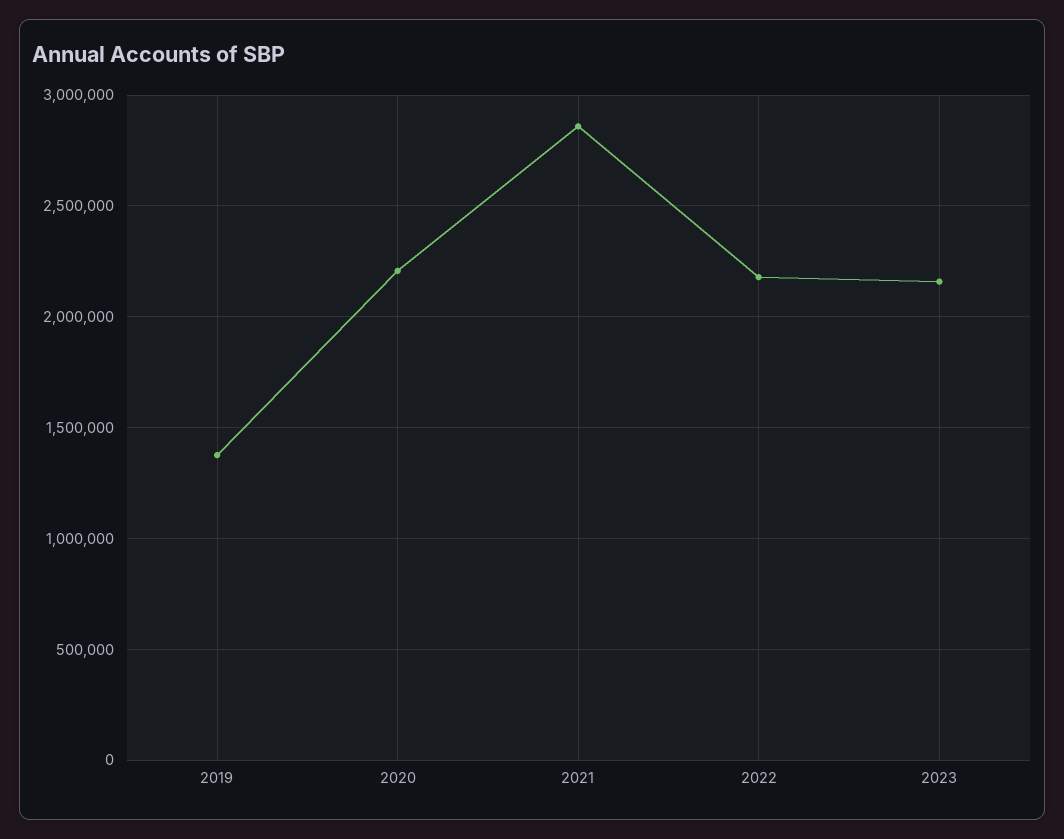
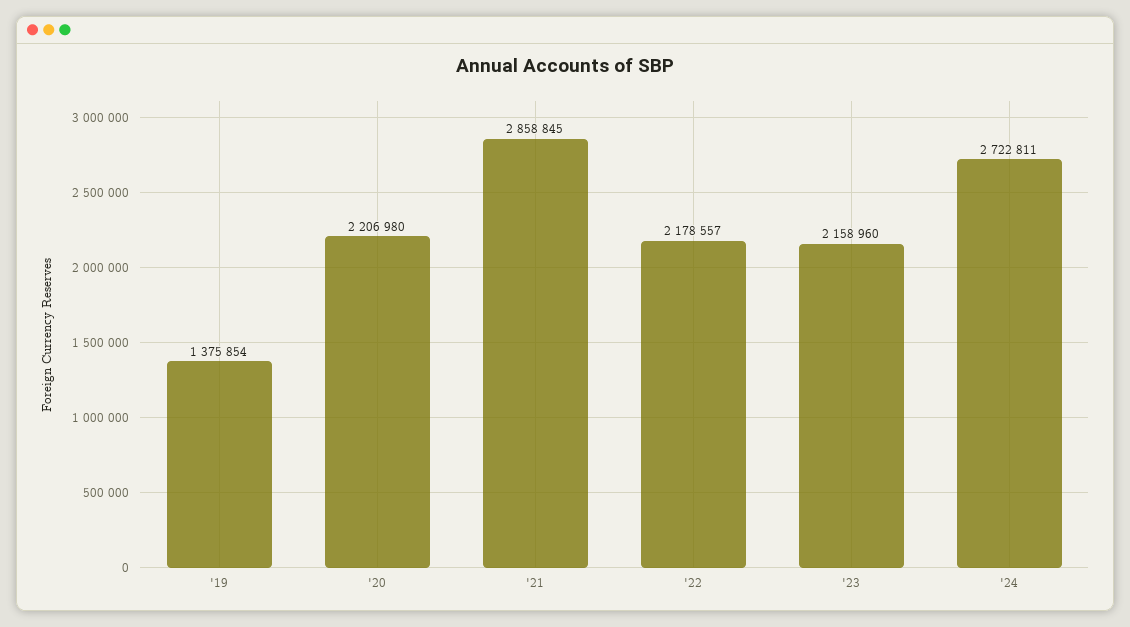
'24: none -> 2722811

